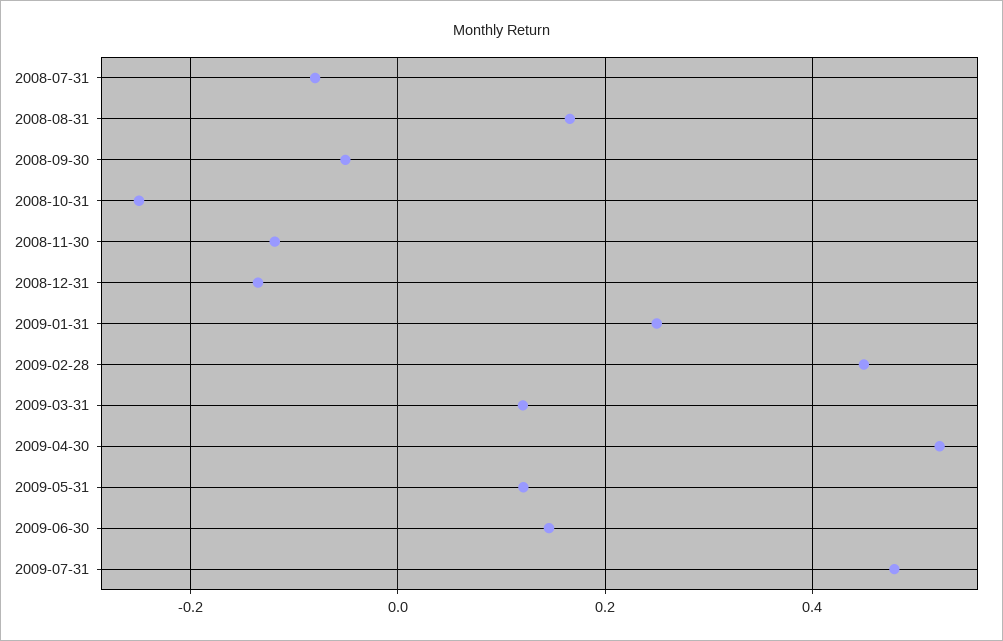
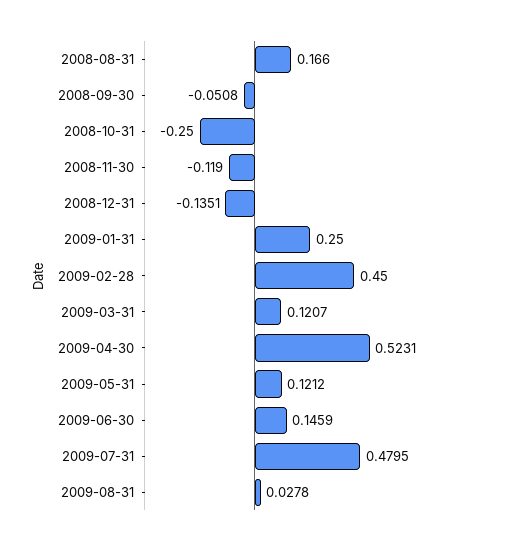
2008-07-31: -0.08 -> none
2009-08-31: none -> 0.0278

